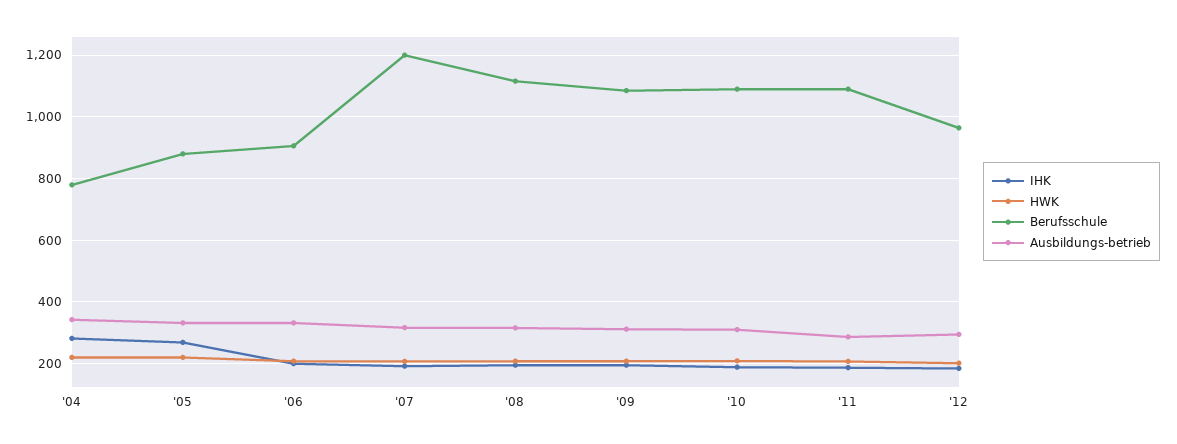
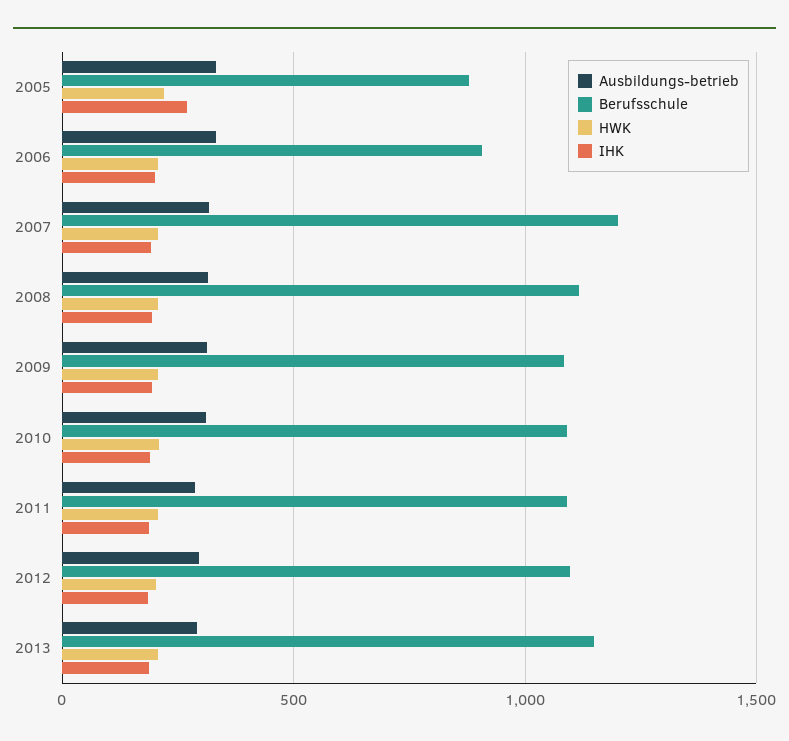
IHK, '04: 280 -> none
HWK, '04: 220 -> none
Berufsschule, '04: 780 -> none
Ausbildungs-betrieb, '04: 340 -> none
Berufsschule, '12: 960 -> 1100
Ausbildungs-betrieb, 2013: none -> 300
Berufsschule, 2013: none -> 1150
HWK, 2013: none -> 200
IHK, 2013: none -> 200

